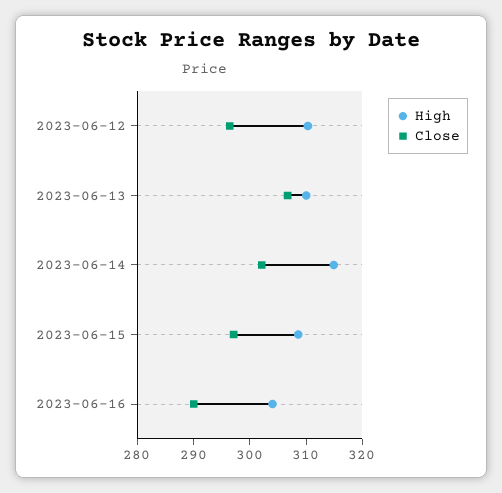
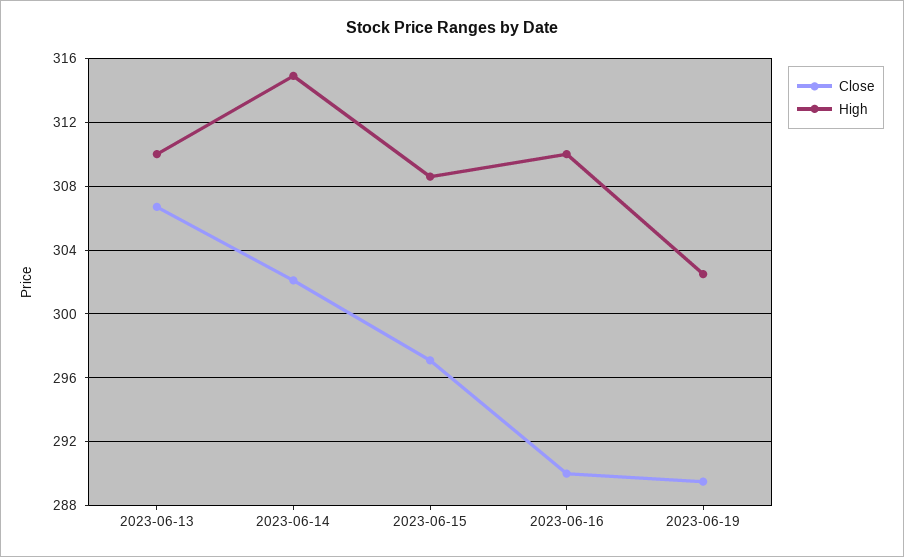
High, 2023-06-12: 310 -> none
Close, 2023-06-12: 296 -> none
High, 2023-06-16: 304 -> 310
Close, 2023-06-19: none -> 289.5
High, 2023-06-19: none -> 302.5

